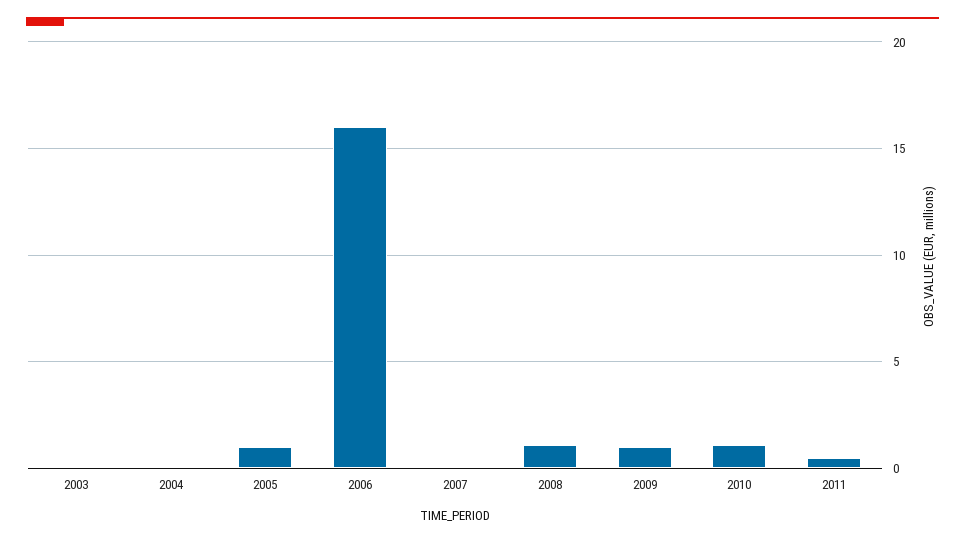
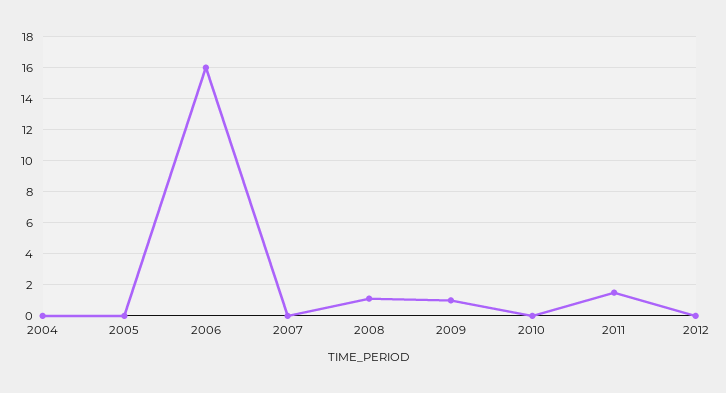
2003: 0 -> none
2005: 1 -> 0
2010: 1 -> 0
2011: 0.5 -> 1.5
2012: none -> 0

